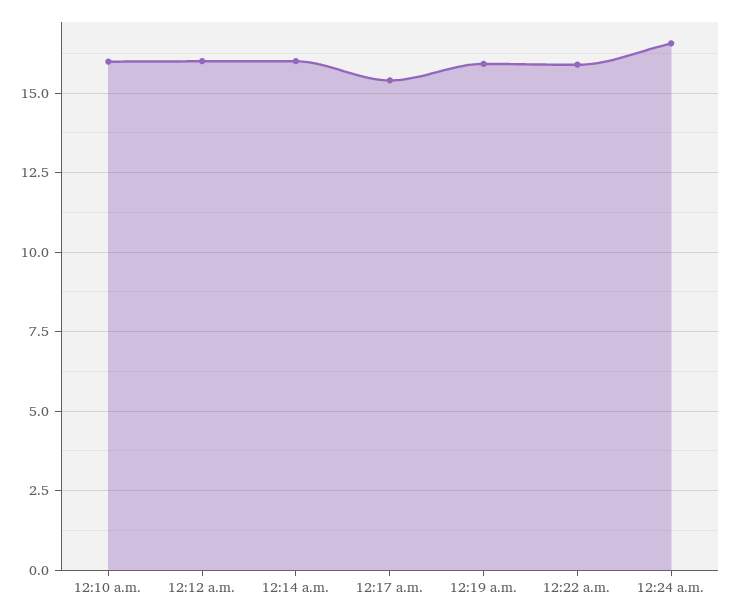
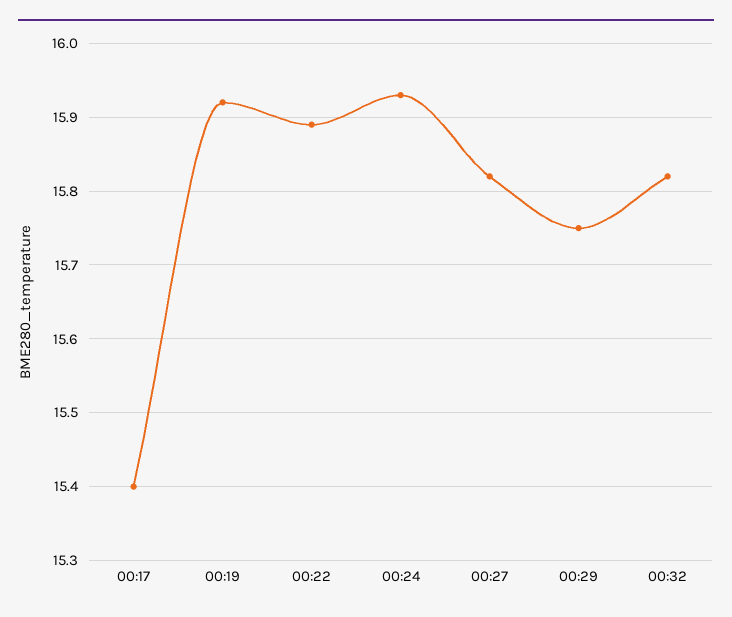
12:10 a.m.: 16 -> none
12:12 a.m.: 16 -> none
12:14 a.m.: 16 -> none
12:24 a.m.: 16.5 -> 15.93
00:27: none -> 15.82
00:29: none -> 15.75
00:32: none -> 15.82

